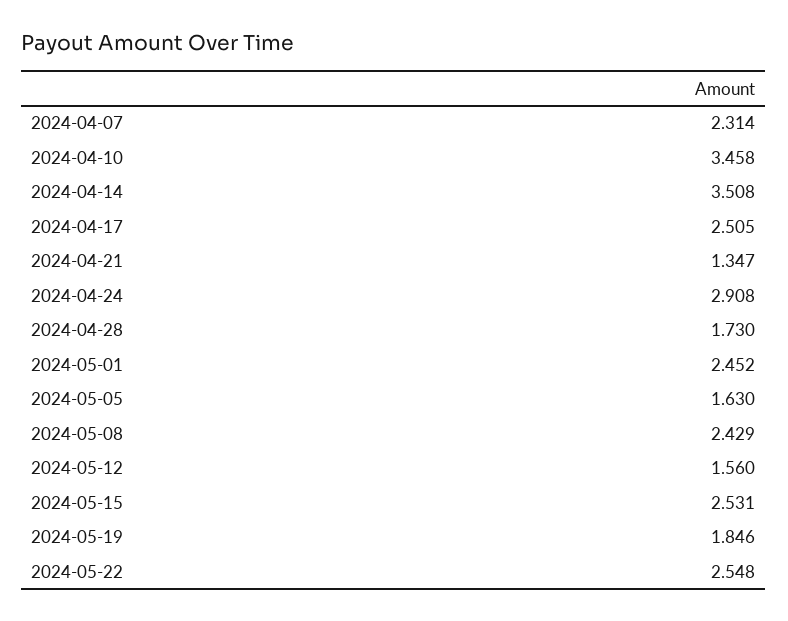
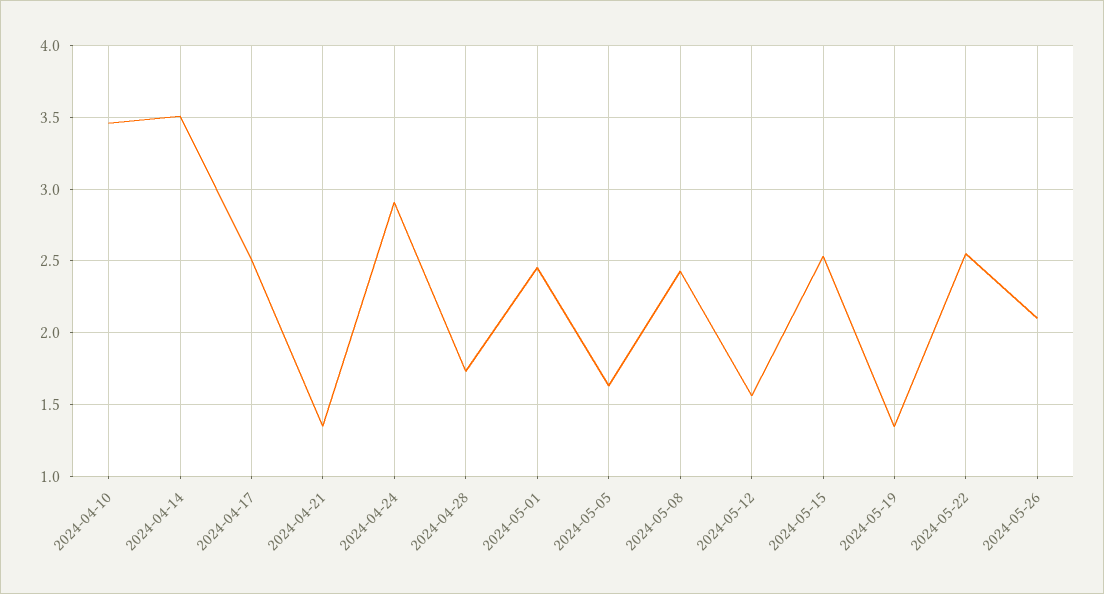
2024-04-07: 2.314 -> none
2024-05-19: 1.846 -> 1.35
2024-05-26: none -> 2.1

